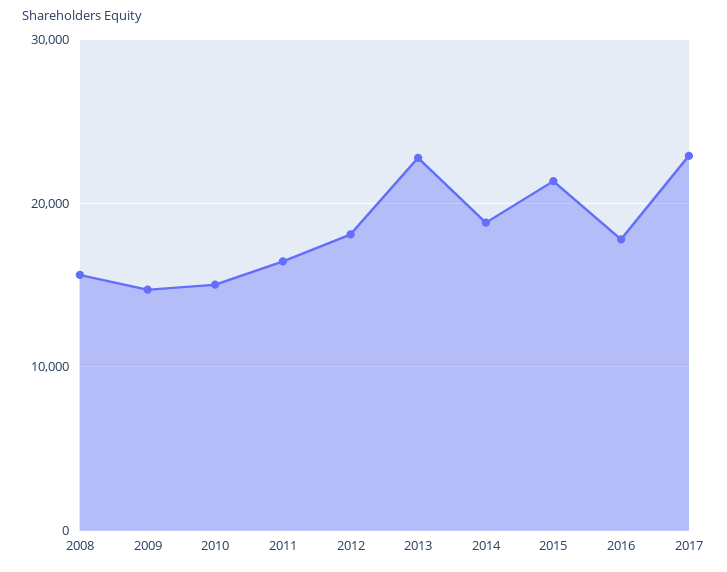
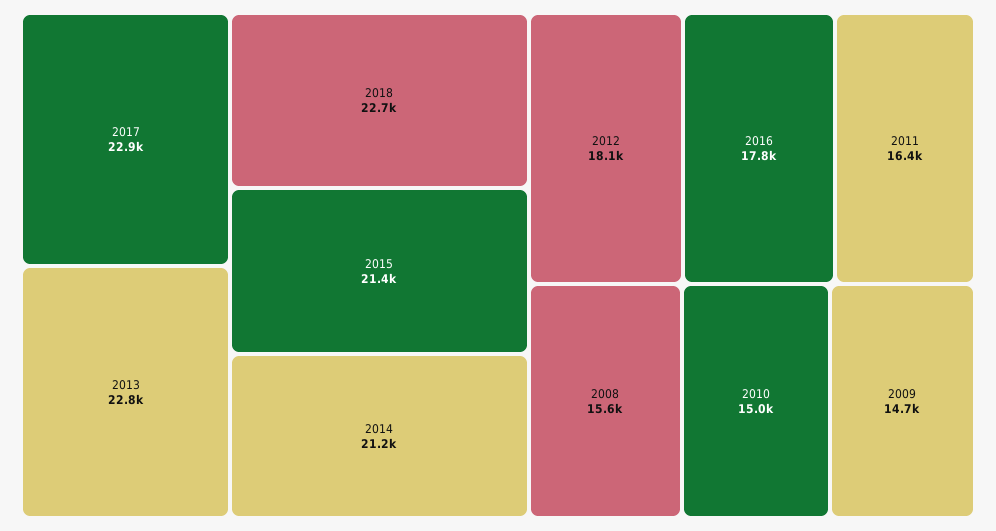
2014: 19000 -> 21200
2018: none -> 22700

